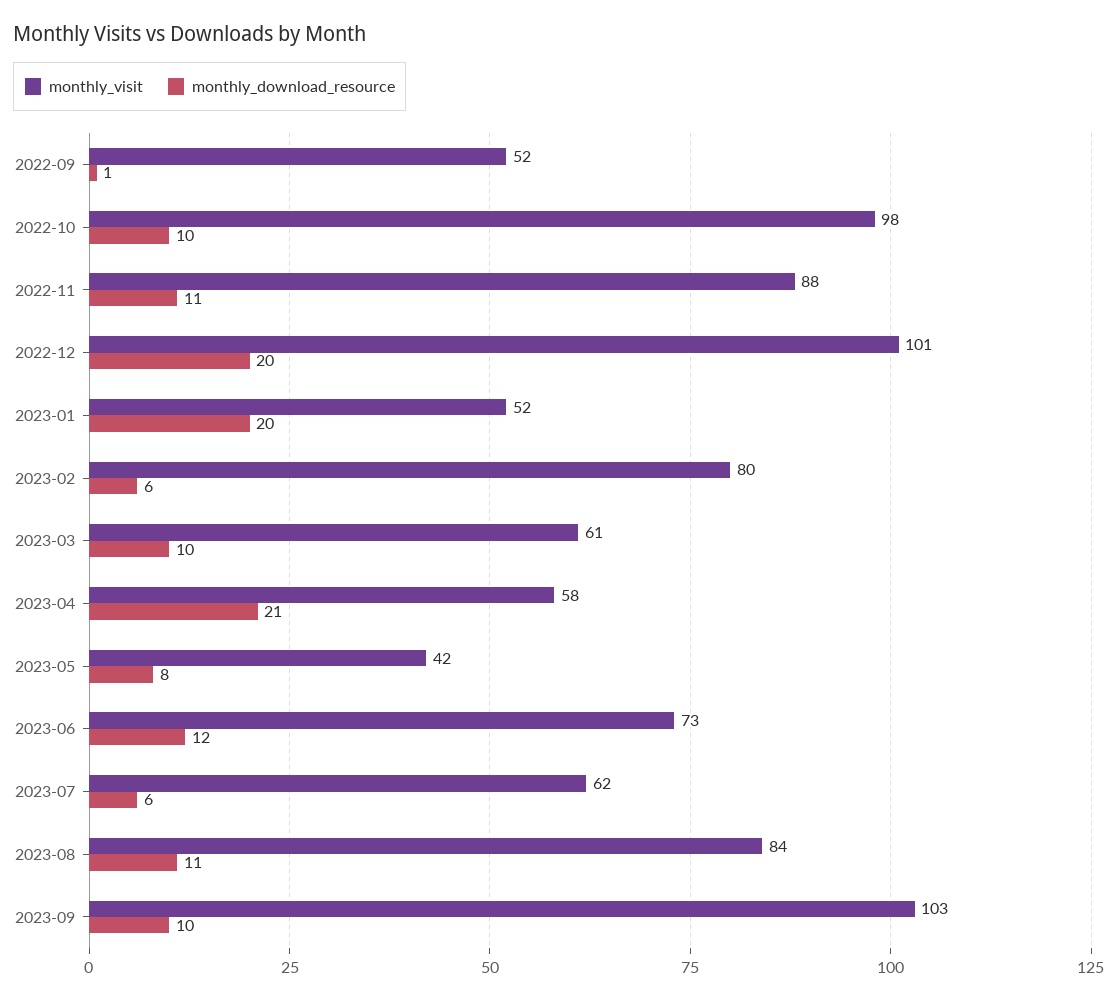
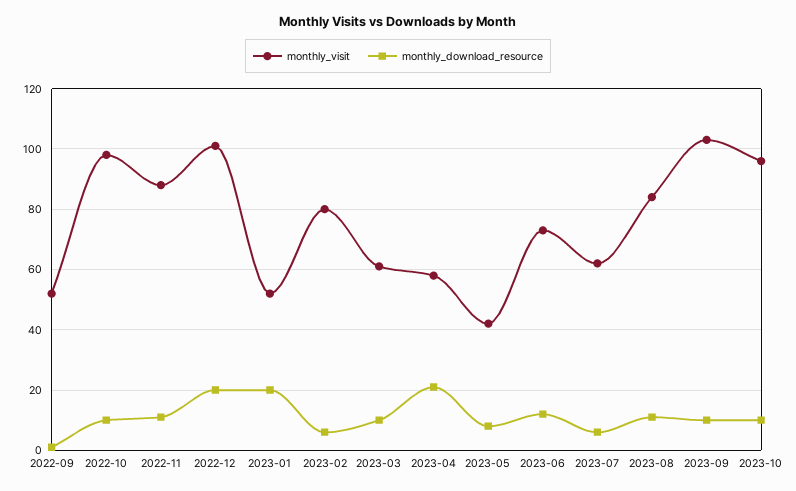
monthly_visit, 2023-10: none -> 95
monthly_download_resource, 2023-10: none -> 10

